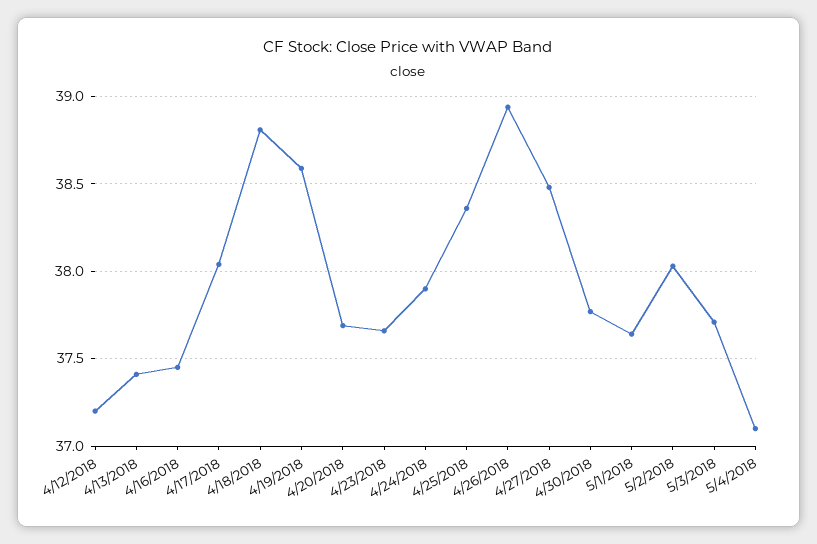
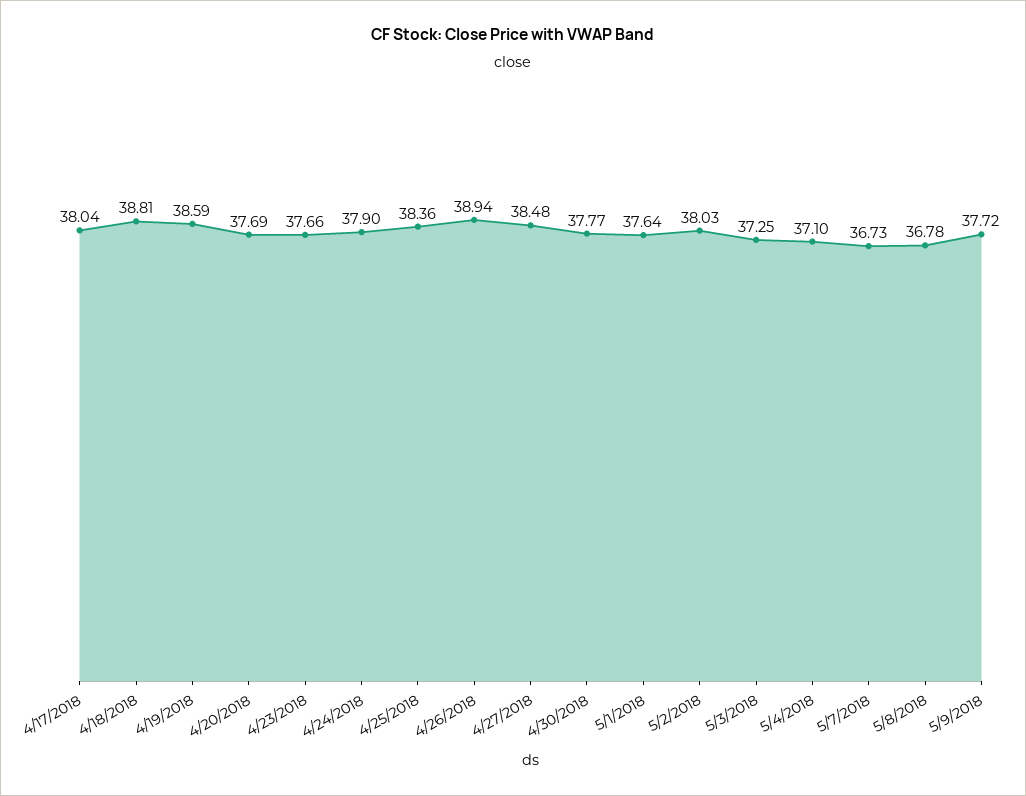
4/12/2018: 37.2 -> none
4/13/2018: 37.4 -> none
4/16/2018: 37.45 -> none
5/3/2018: 37.7 -> 37.25
5/7/2018: none -> 36.73
5/8/2018: none -> 36.78
5/9/2018: none -> 37.72

